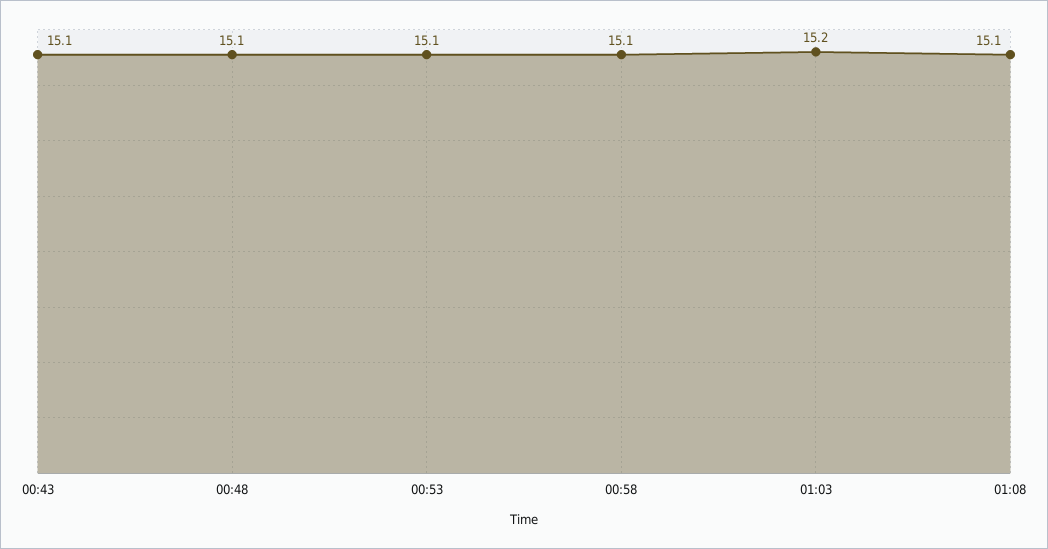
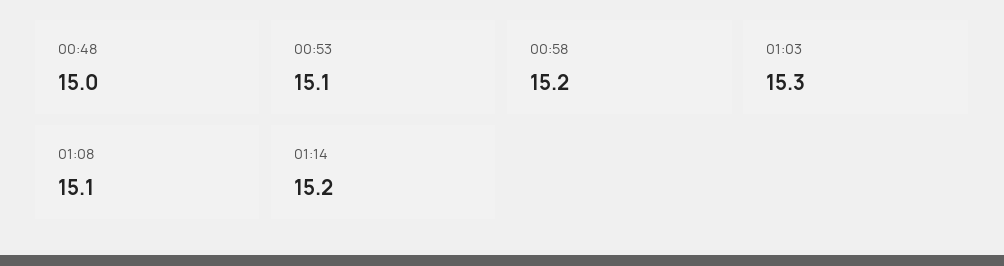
00:43: 15.1 -> none
00:48: 15.1 -> 15
00:58: 15.1 -> 15.2
01:03: 15.2 -> 15.3
01:14: none -> 15.2

